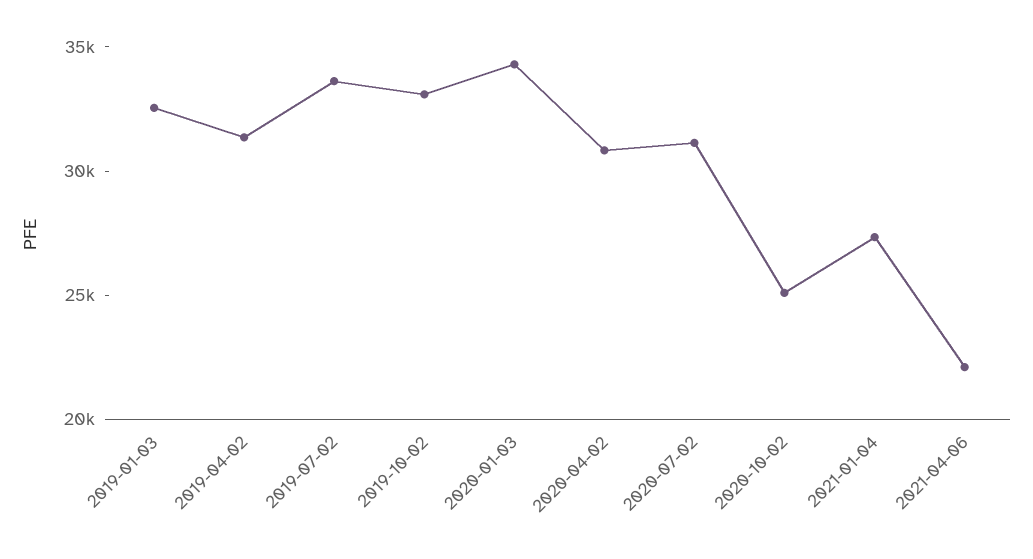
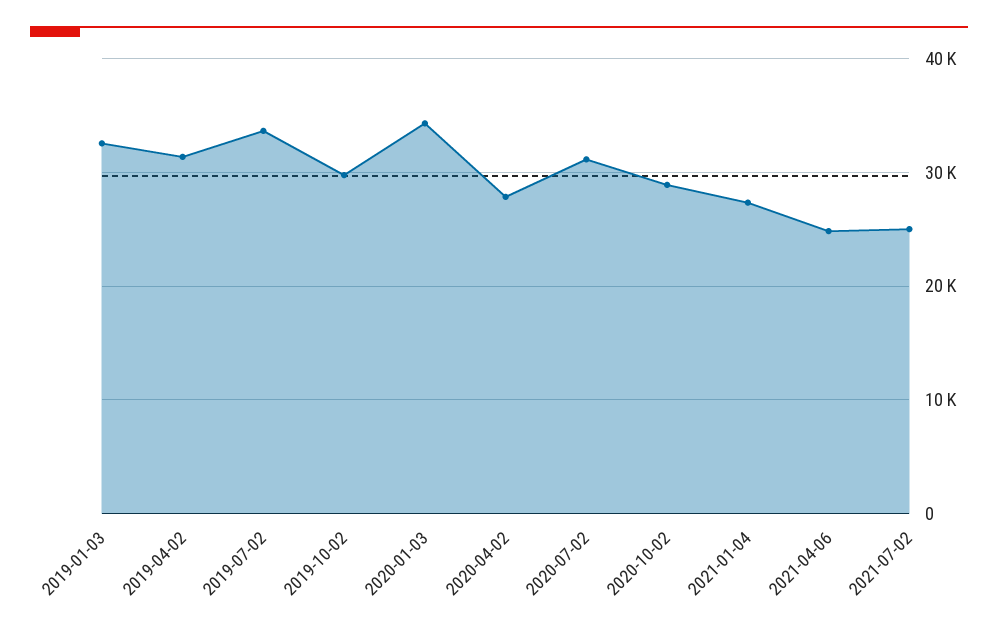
2019-10-02: 33000 -> 30000
2020-04-02: 31000 -> 28000
2020-10-02: 25000 -> 29000
2021-04-06: 22000 -> 25000
2021-07-02: none -> 25000

